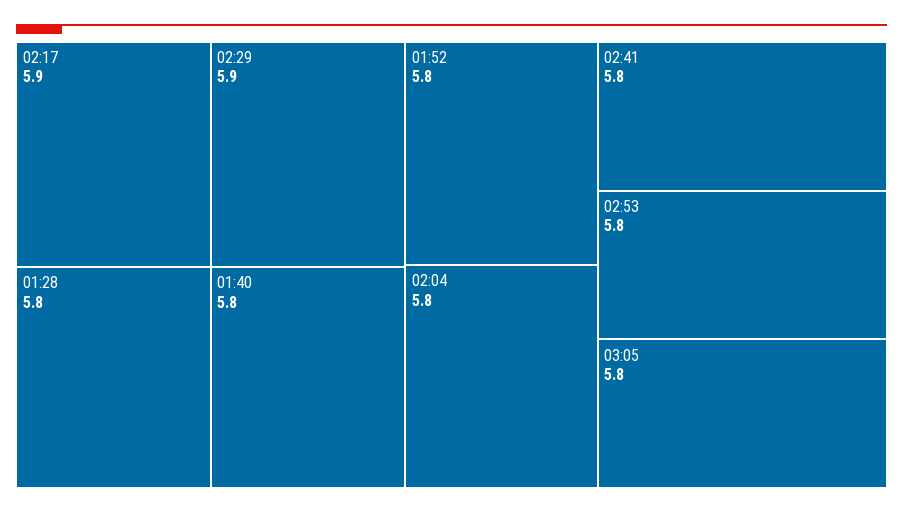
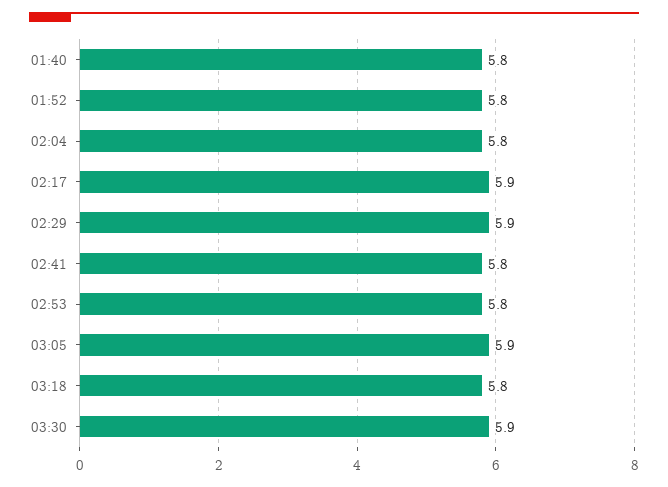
01:28: 5.8 -> none
03:05: 5.8 -> 5.9
03:18: none -> 5.8
03:30: none -> 5.9

